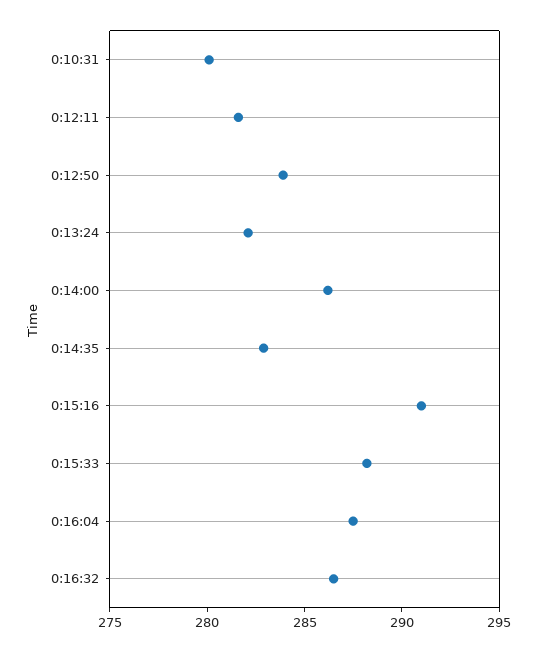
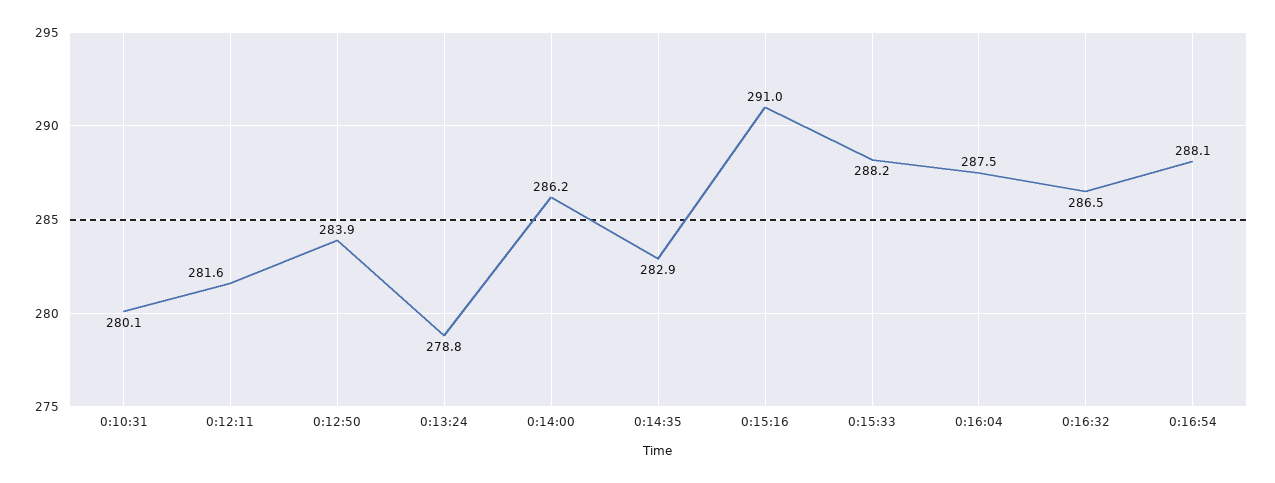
0:13:24: 282 -> 278.8
0:16:54: none -> 288.1

